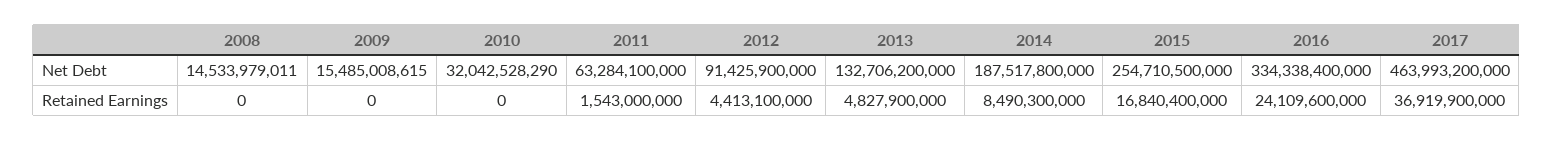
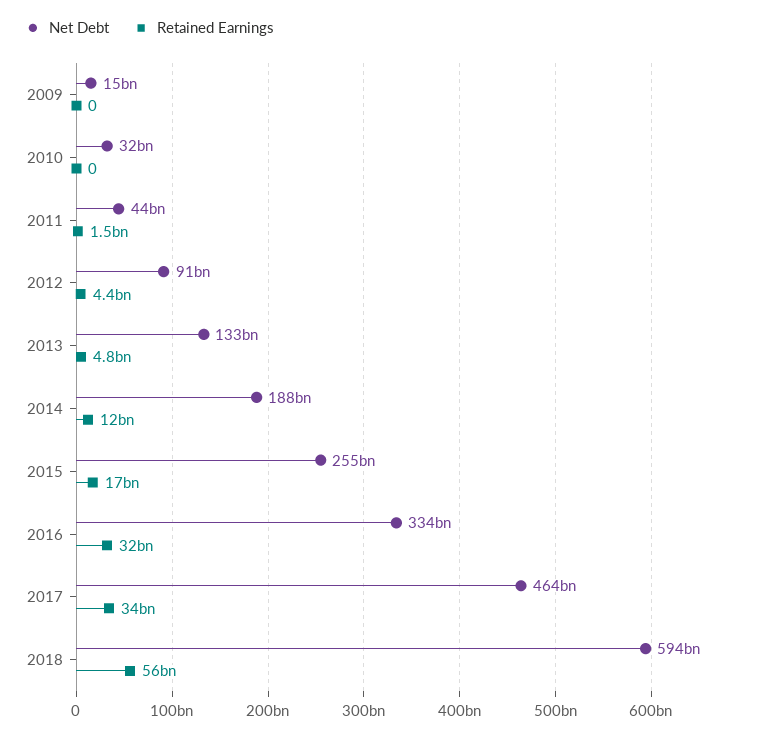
Net Debt, 2008: 14533979011 -> none
Net Debt, 2011: 63284100000 -> 44000000000
Retained Earnings, 2008: 0 -> none
Retained Earnings, 2014: 8490300000 -> 12000000000
Retained Earnings, 2016: 24109600000 -> 32000000000
Retained Earnings, 2017: 36919900000 -> 34000000000
Net Debt, 2018: none -> 594000000000
Retained Earnings, 2018: none -> 56000000000

